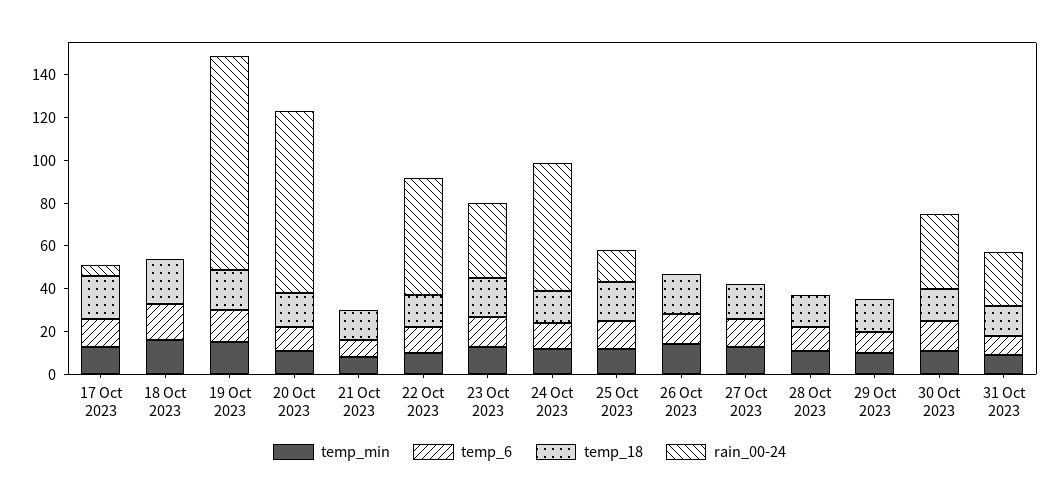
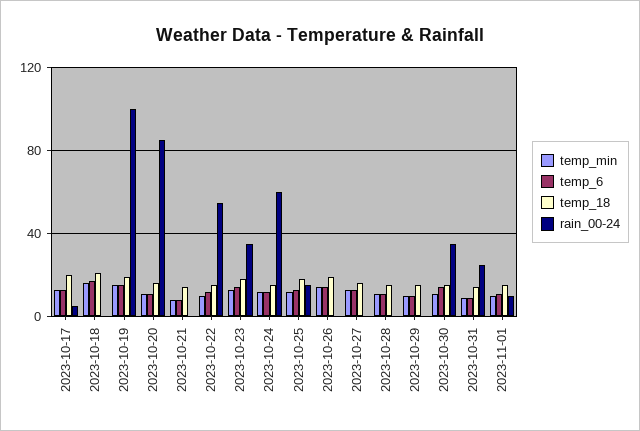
temp_min, 2023-11-01: none -> 10
temp_6, 2023-11-01: none -> 10
temp_18, 2023-11-01: none -> 15
rain_00-24, 2023-11-01: none -> 10

